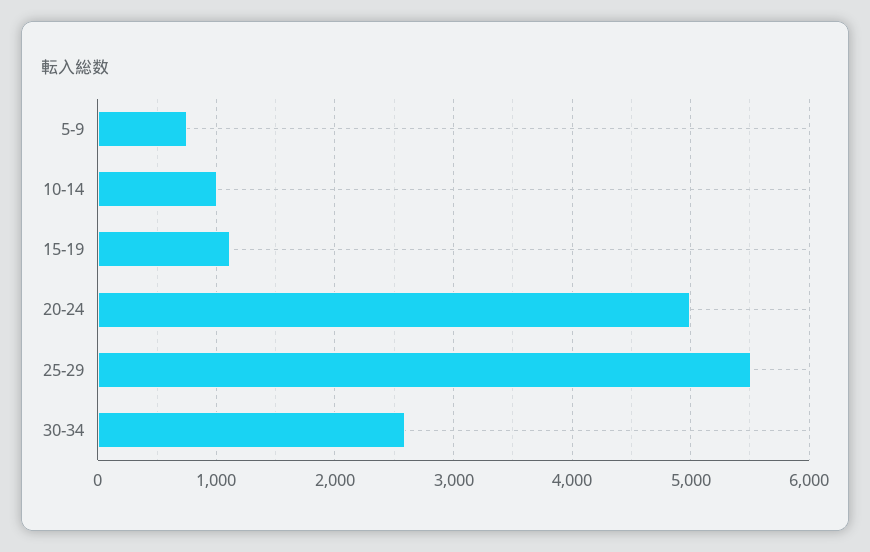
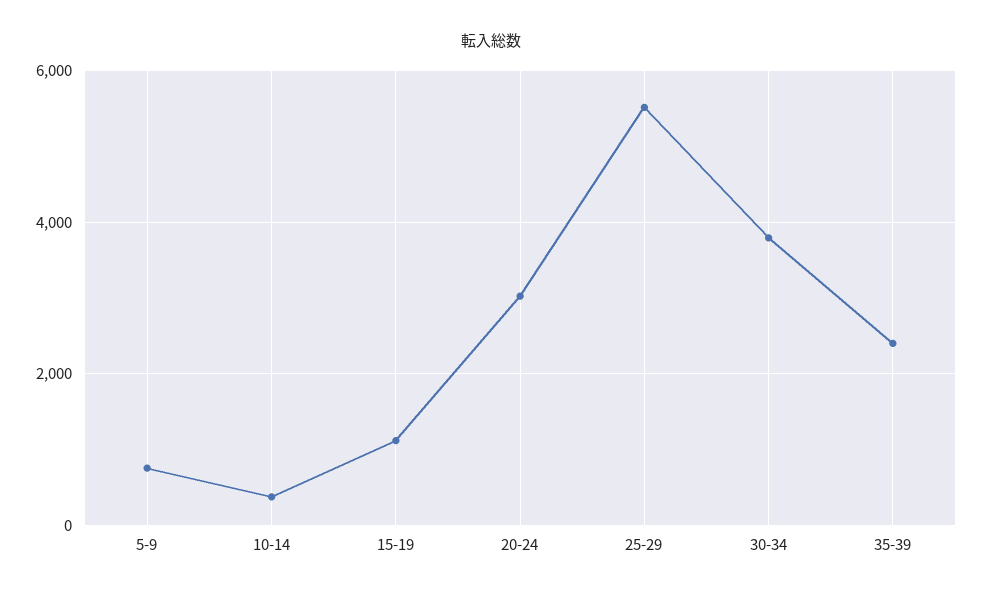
10-14: 1000 -> 400
20-24: 5000 -> 3000
30-34: 2600 -> 3800
35-39: none -> 2400

